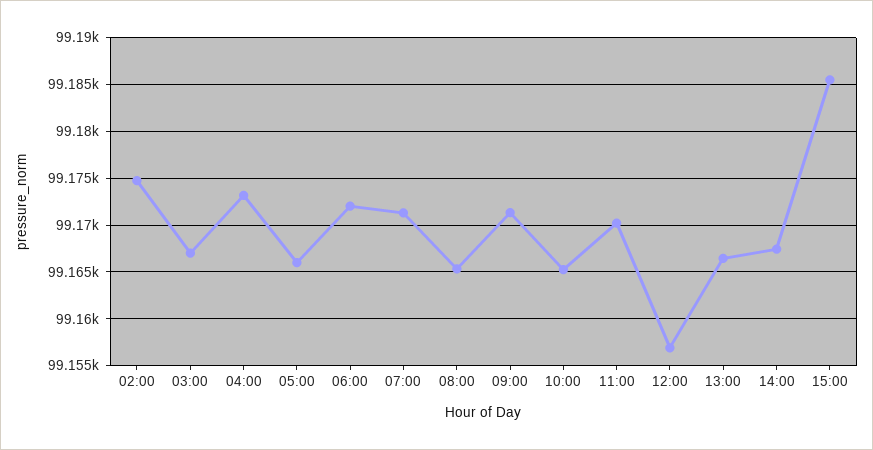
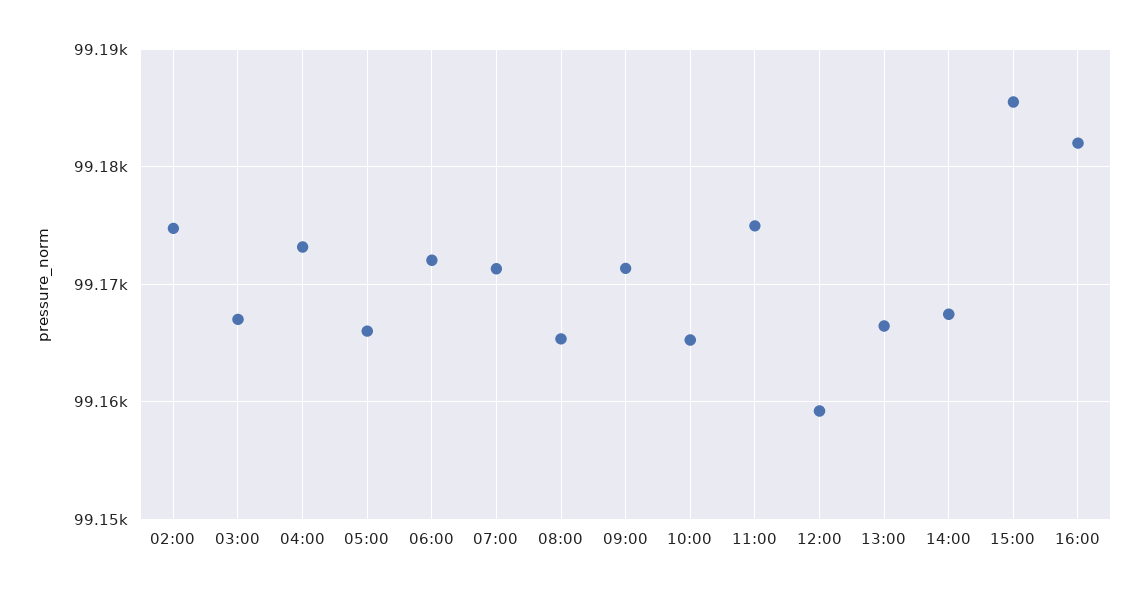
11:00: 99170 -> 99175
12:00: 99157 -> 99159
16:00: none -> 99182

